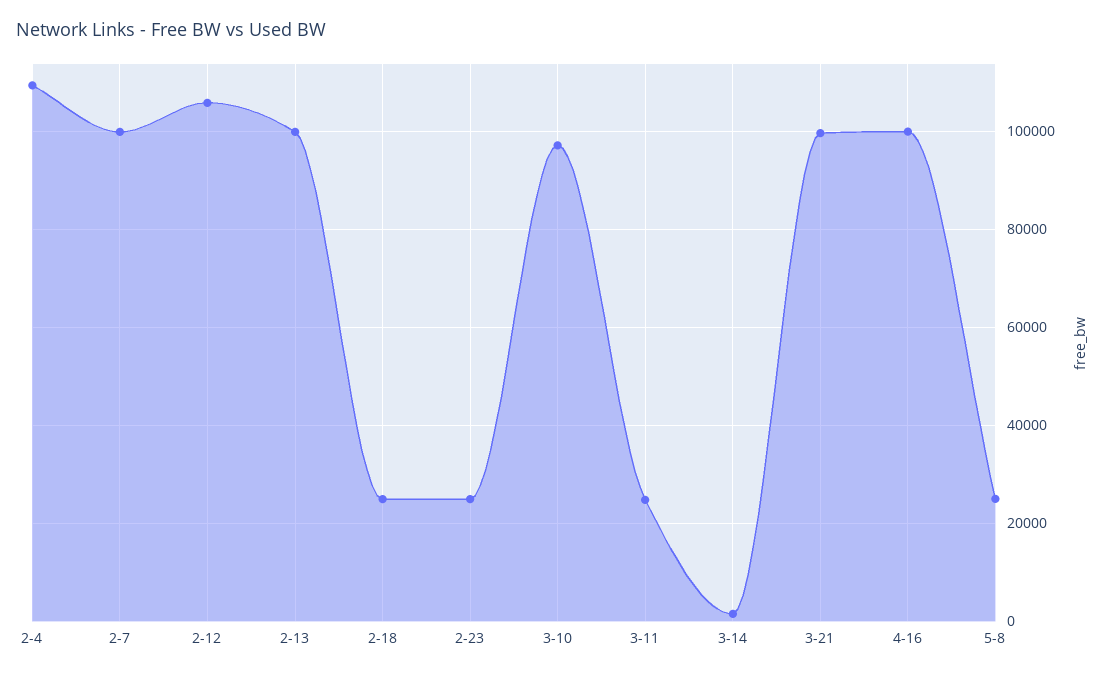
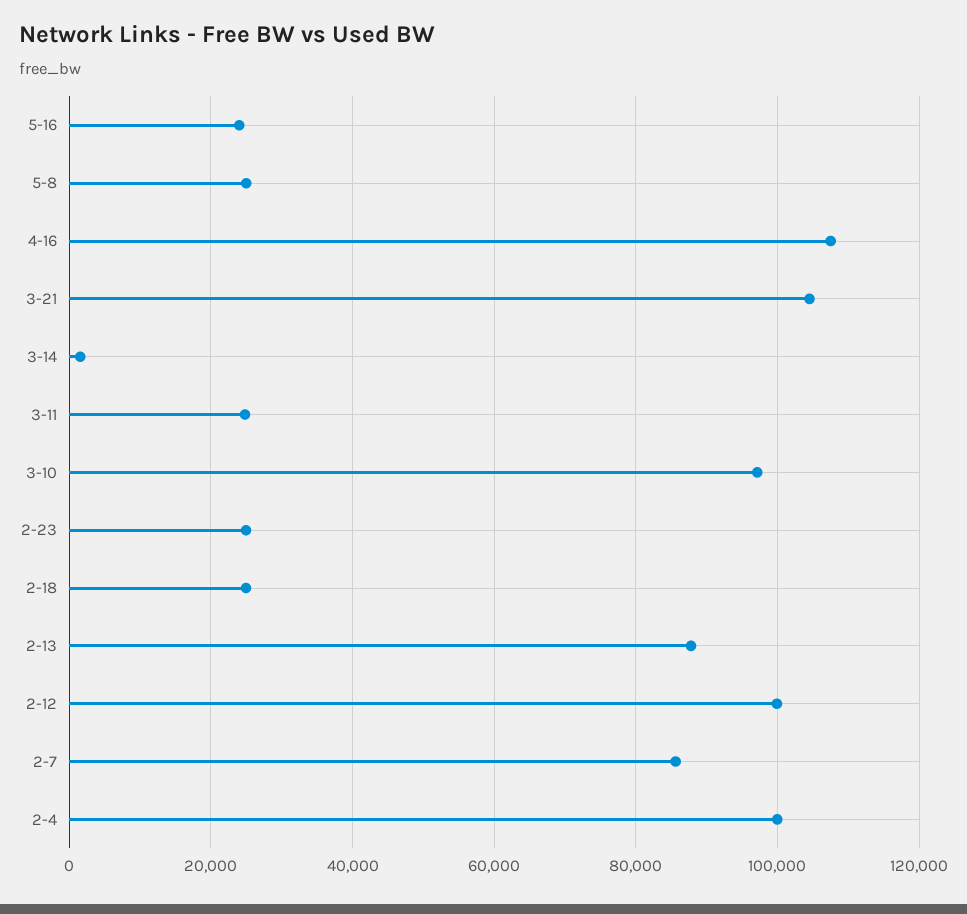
2-4: 110000 -> 100000
2-7: 100000 -> 86000
2-12: 106000 -> 100000
2-13: 100000 -> 88000
3-21: 100000 -> 104000
4-16: 100000 -> 108000
5-16: none -> 24000

